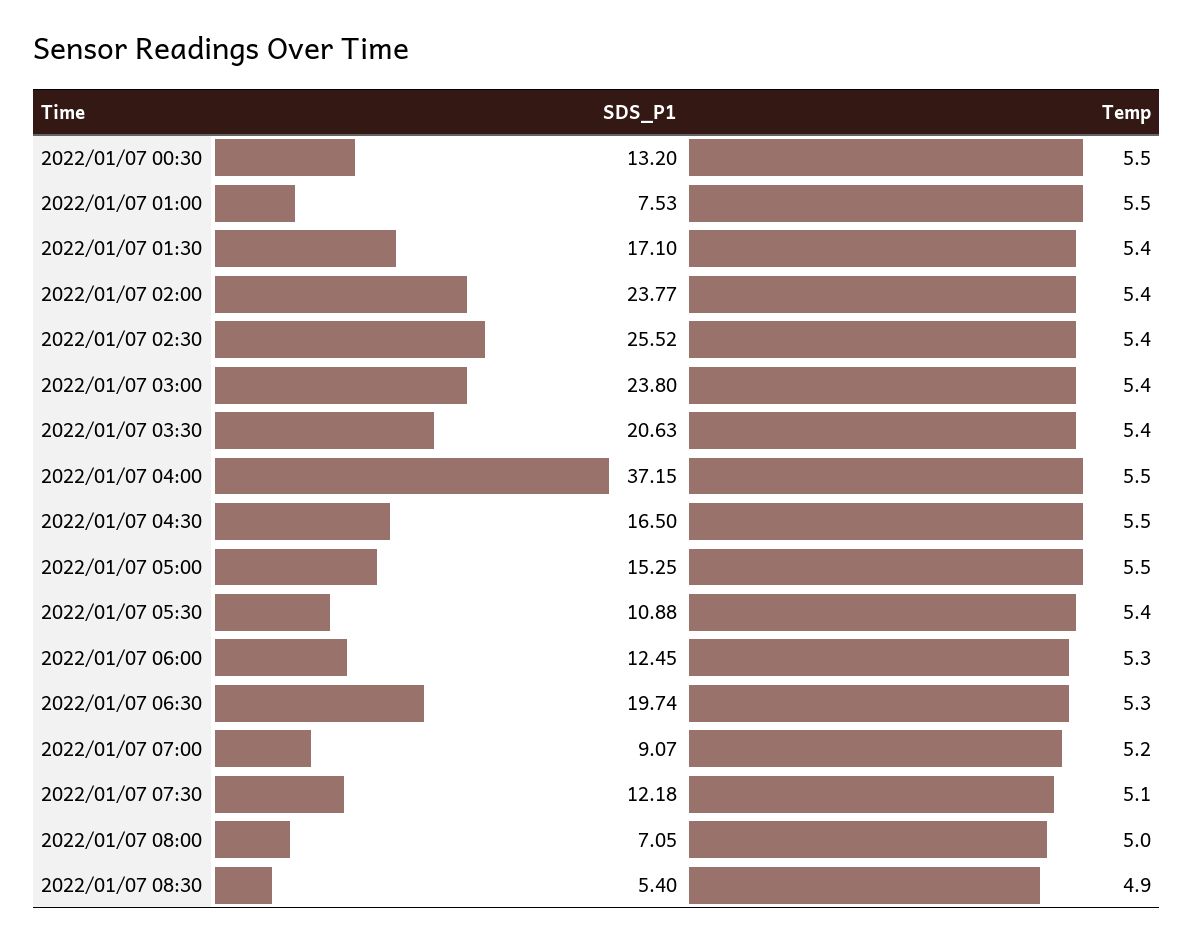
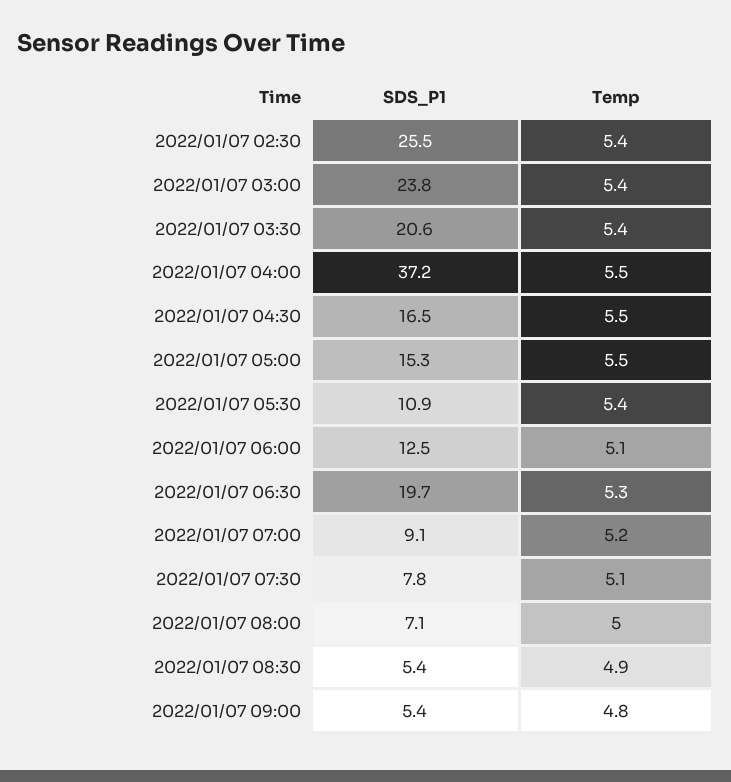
SDS_P1, 2022/01/07 00:30: 13.2 -> none
Temp, 2022/01/07 00:30: 5.5 -> none
SDS_P1, 2022/01/07 01:00: 7.53 -> none
Temp, 2022/01/07 01:00: 5.5 -> none
SDS_P1, 2022/01/07 01:30: 17.1 -> none
Temp, 2022/01/07 01:30: 5.4 -> none
SDS_P1, 2022/01/07 02:00: 23.77 -> none
Temp, 2022/01/07 02:00: 5.4 -> none
Temp, 2022/01/07 06:00: 5.3 -> 5.1
SDS_P1, 2022/01/07 07:30: 12.18 -> 7.8
SDS_P1, 2022/01/07 09:00: none -> 5.4
Temp, 2022/01/07 09:00: none -> 4.8

